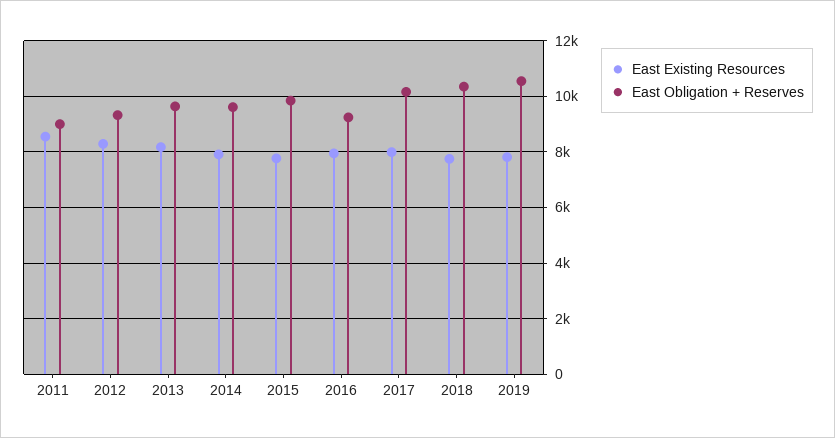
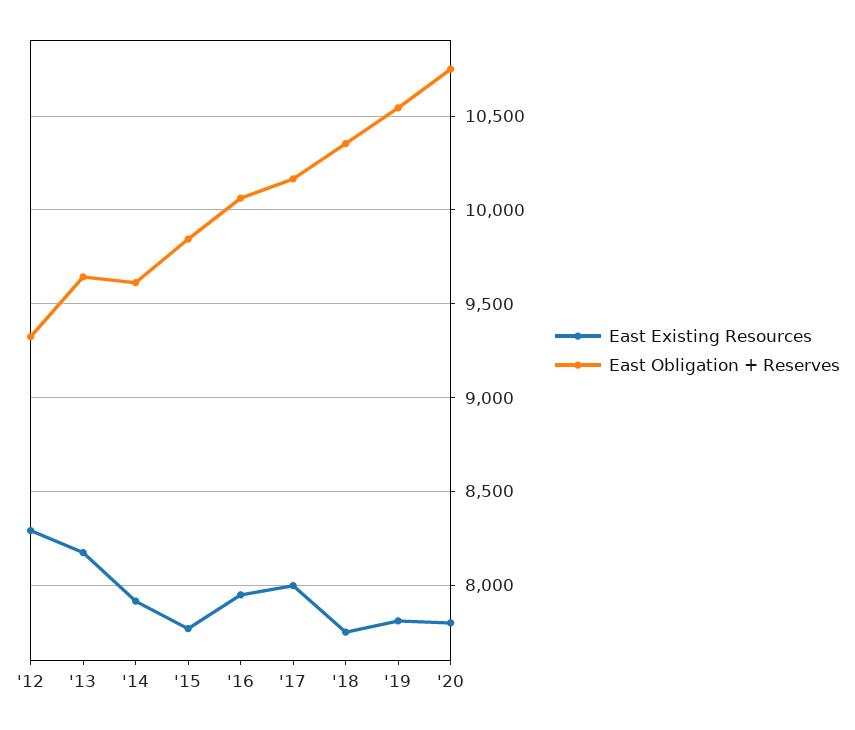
East Existing Resources, 2011: 8500 -> none
East Obligation + Reserves, 2011: 9000 -> none
East Obligation + Reserves, 2016: 9250 -> 10050
East Existing Resources, '20: none -> 7800
East Obligation + Reserves, '20: none -> 10750

